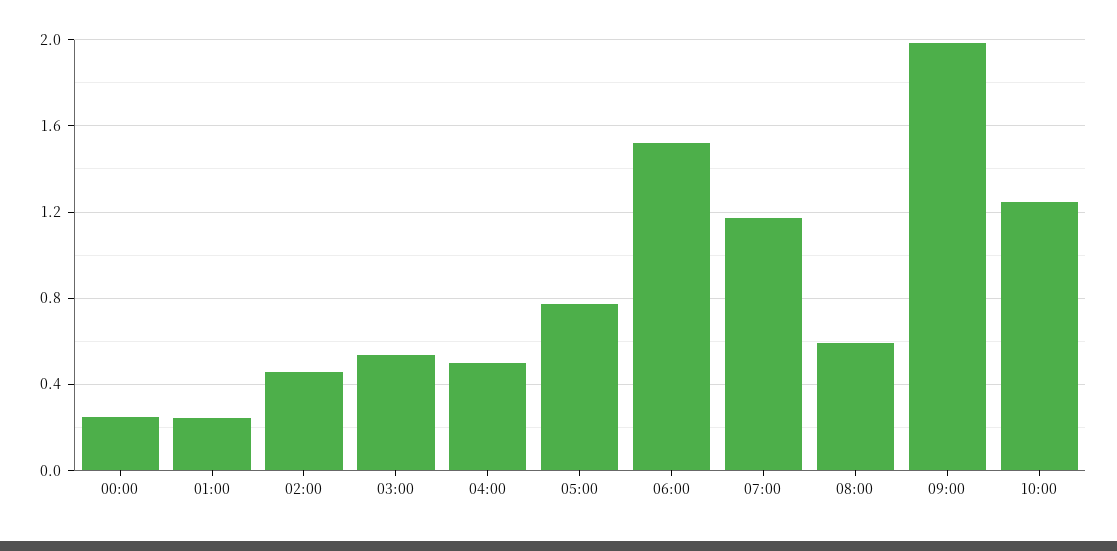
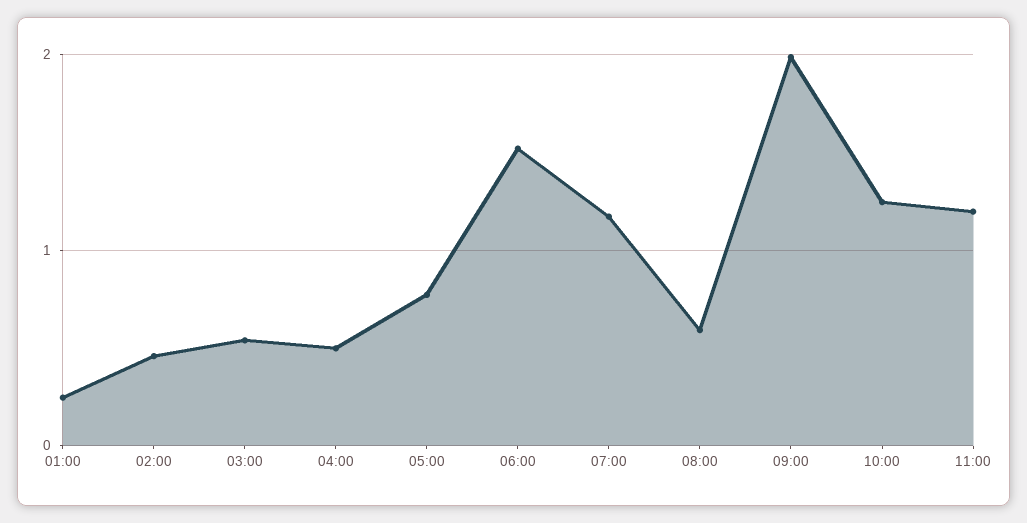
00:00: 0.25 -> none
11:00: none -> 1.2

